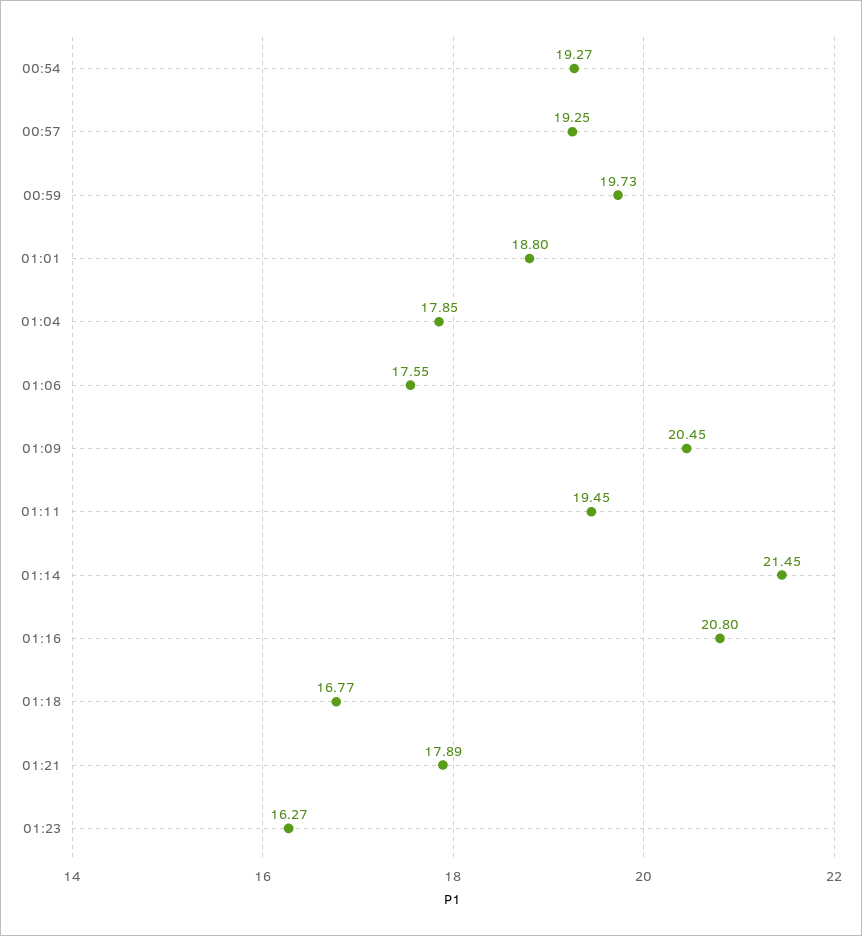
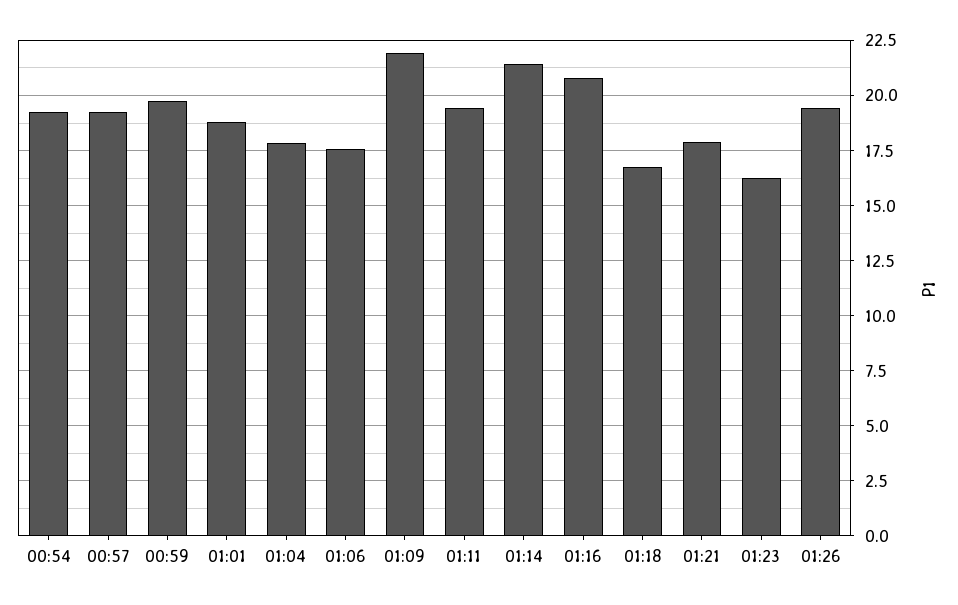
01:09: 20.45 -> 22
01:26: none -> 19.5

